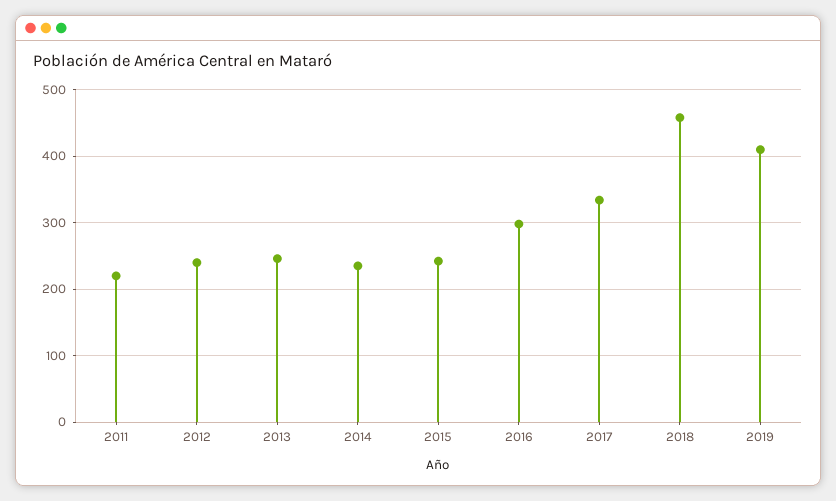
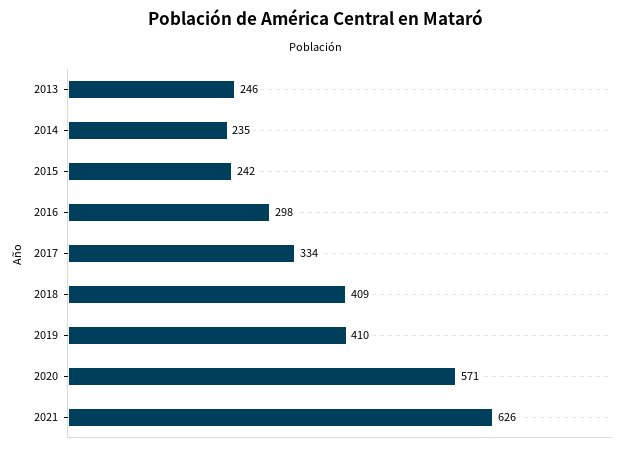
2011: 220 -> none
2012: 240 -> none
2018: 460 -> 409
2020: none -> 571
2021: none -> 626

